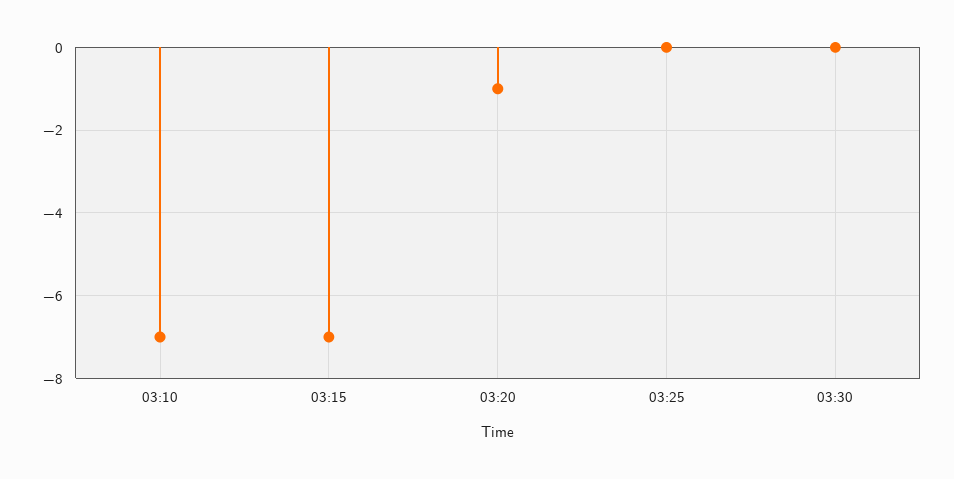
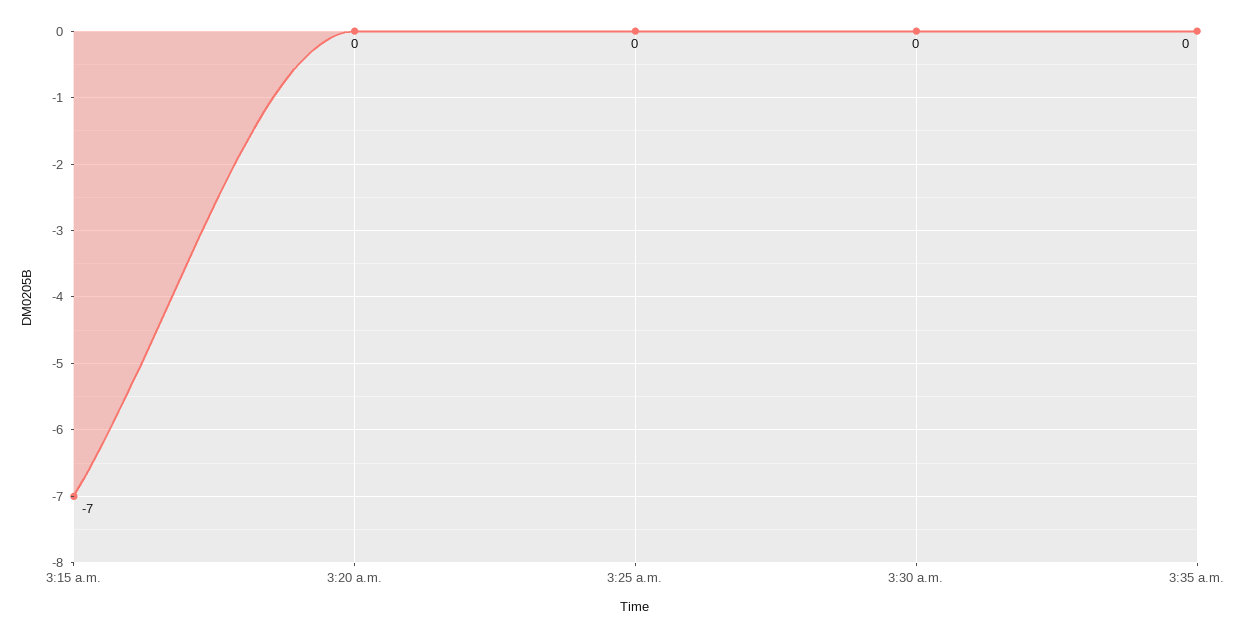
03:10: -7 -> none
03:20: -1 -> 0
3:35 a.m.: none -> 0

